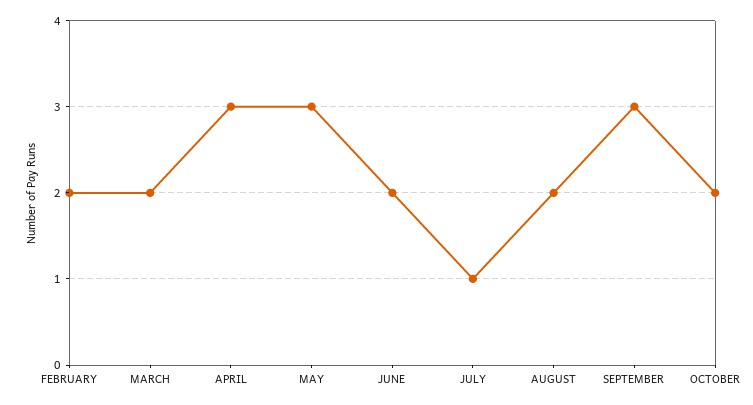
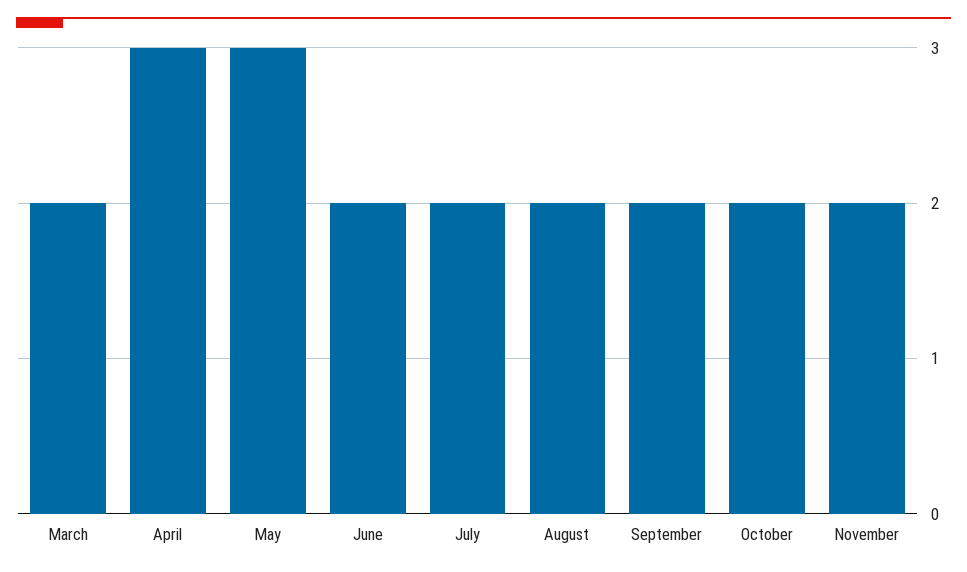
FEBRUARY: 2 -> none
JULY: 1 -> 2
SEPTEMBER: 3 -> 2
November: none -> 2

